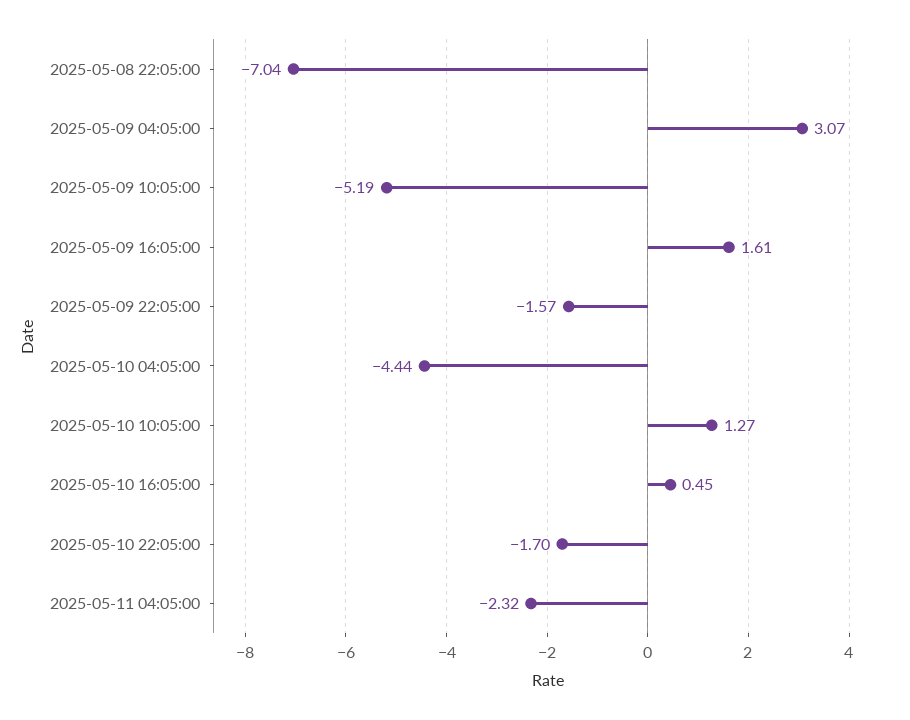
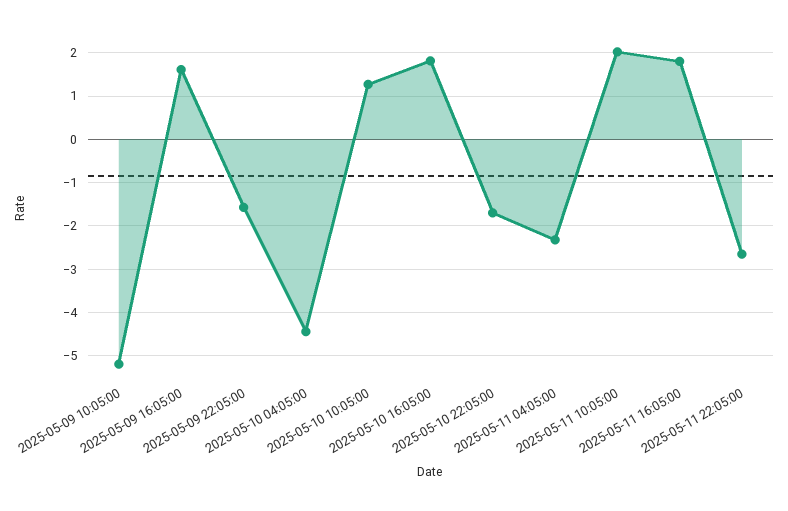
2025-05-08 22:05:00: -7.04 -> none
2025-05-09 04:05:00: 3.07 -> none
2025-05-10 16:05:00: 0.45 -> 1.8
2025-05-11 10:05:00: none -> 2
2025-05-11 16:05:00: none -> 1.8
2025-05-11 22:05:00: none -> -2.6

